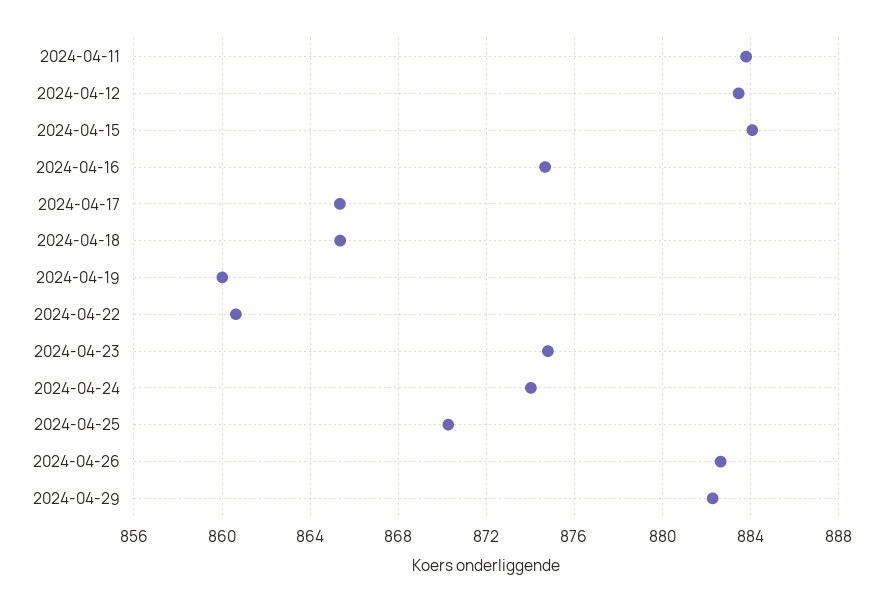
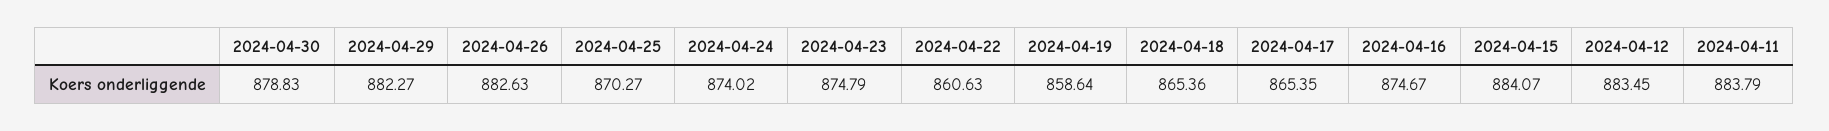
2024-04-19: 860 -> 858.64
2024-04-30: none -> 878.83

